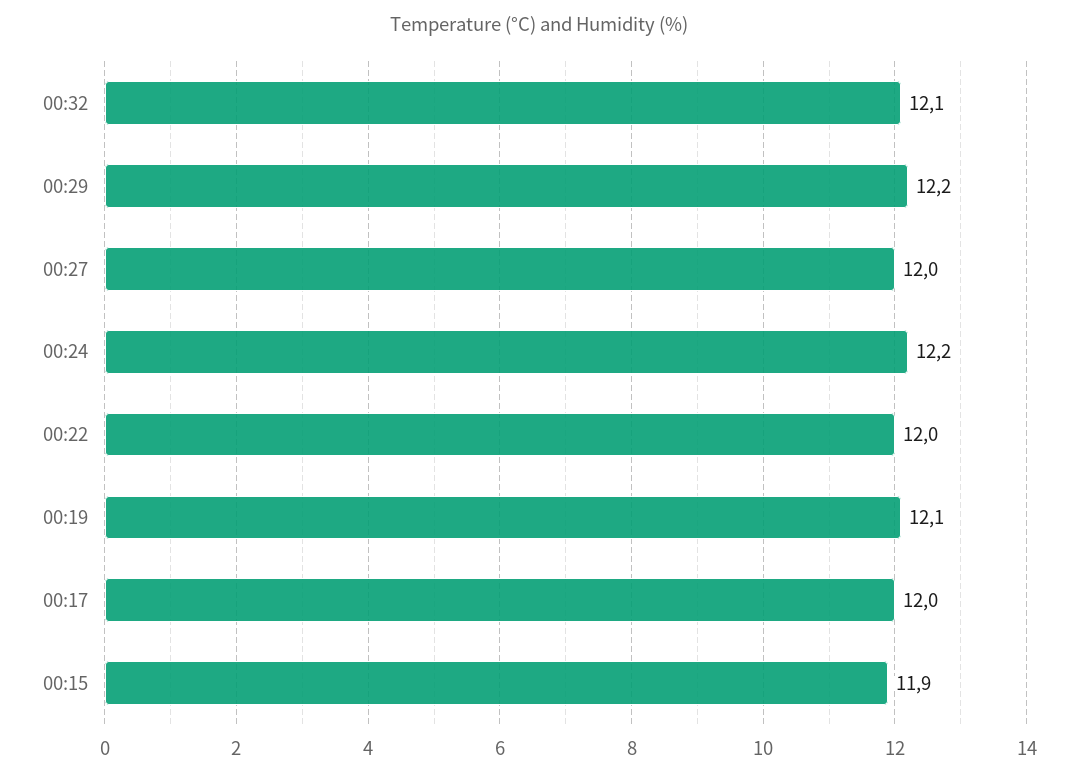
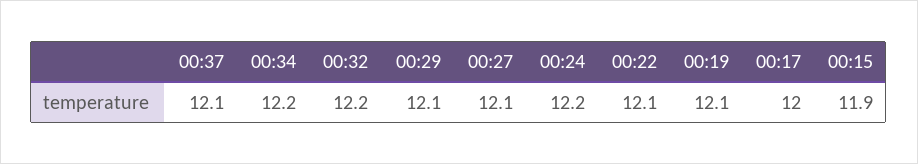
00:32: 12.1 -> 12.2
00:29: 12.2 -> 12.1
00:27: 12 -> 12.1
00:22: 12 -> 12.1
00:37: none -> 12.1
00:34: none -> 12.2

